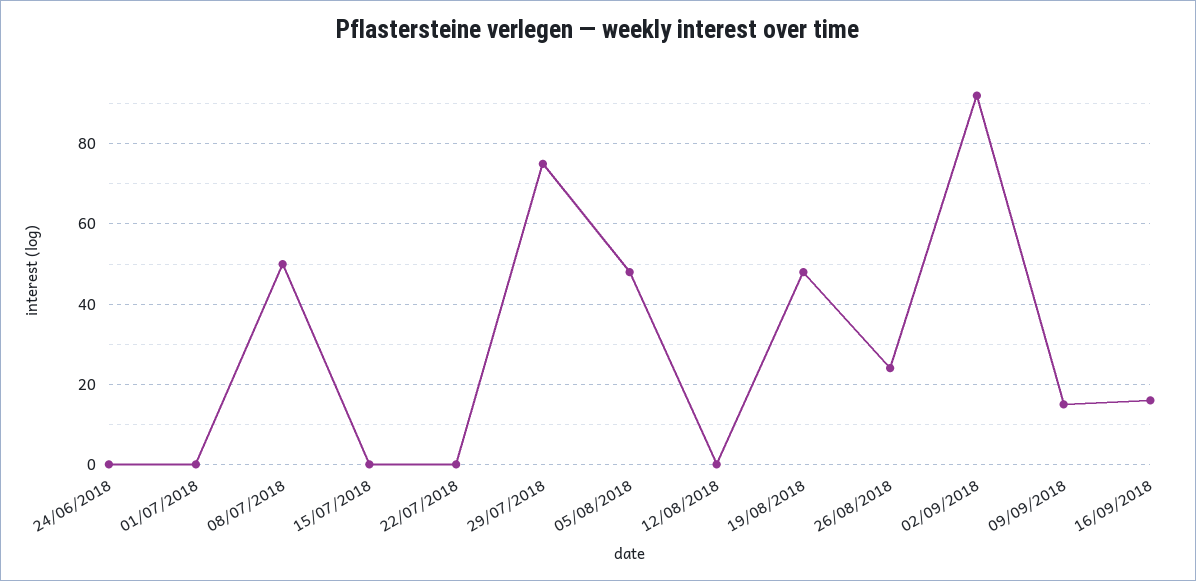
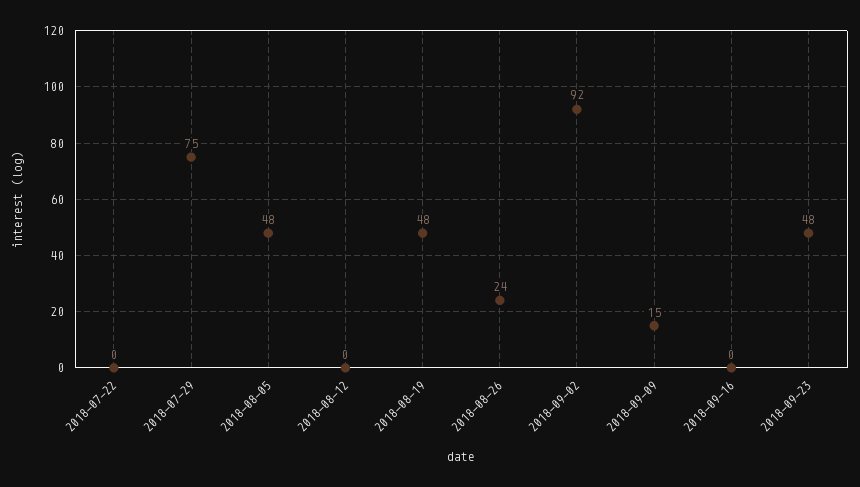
24/06/2018: 0 -> none
01/07/2018: 0 -> none
08/07/2018: 50 -> none
15/07/2018: 0 -> none
16/09/2018: 15 -> 0
2018-09-23: none -> 48

